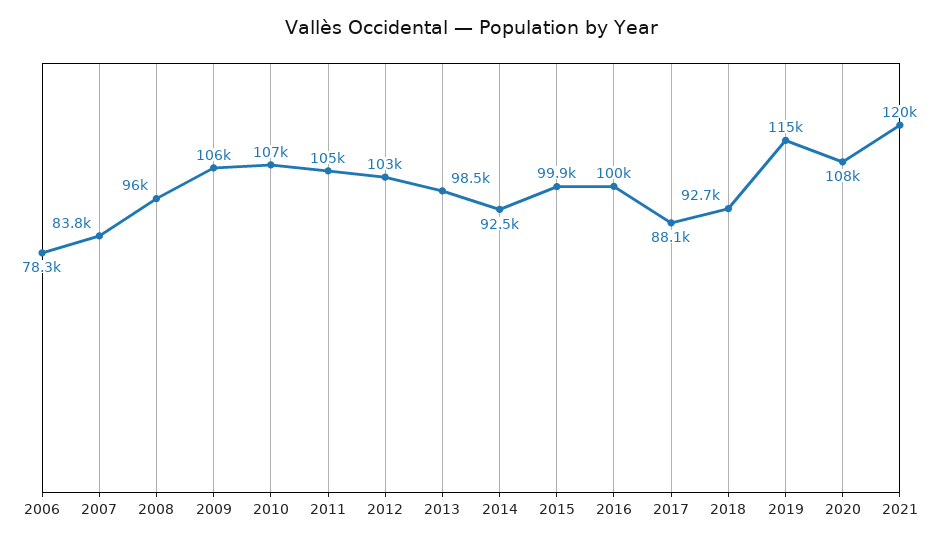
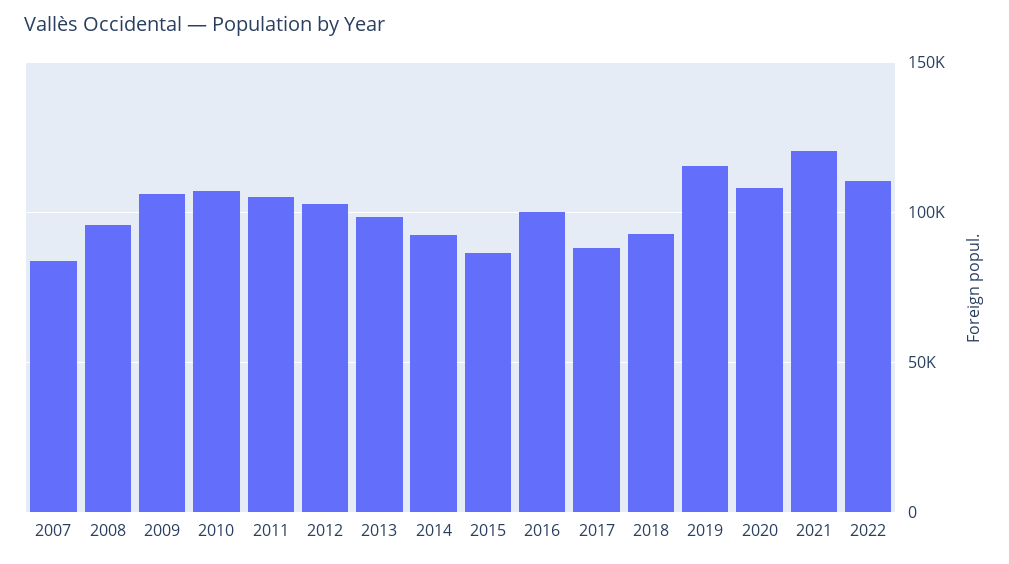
2006: 78300 -> none
2015: 99900 -> 85000
2022: none -> 110000

